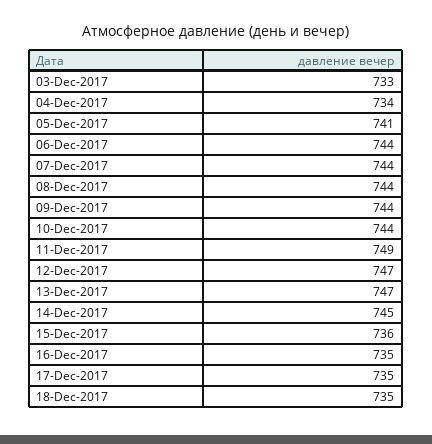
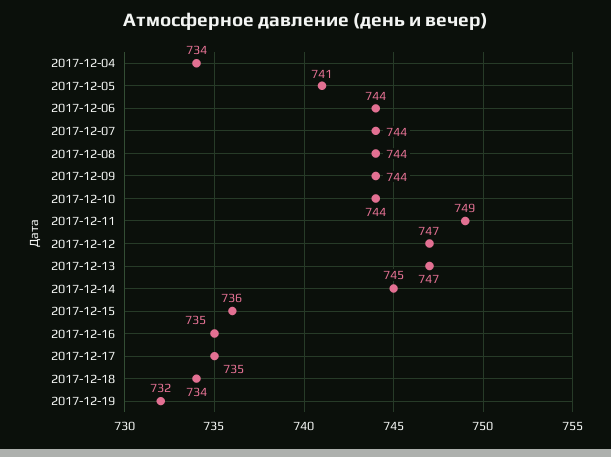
03-Dec-2017: 733 -> none
18-Dec-2017: 735 -> 734
2017-12-19: none -> 732

